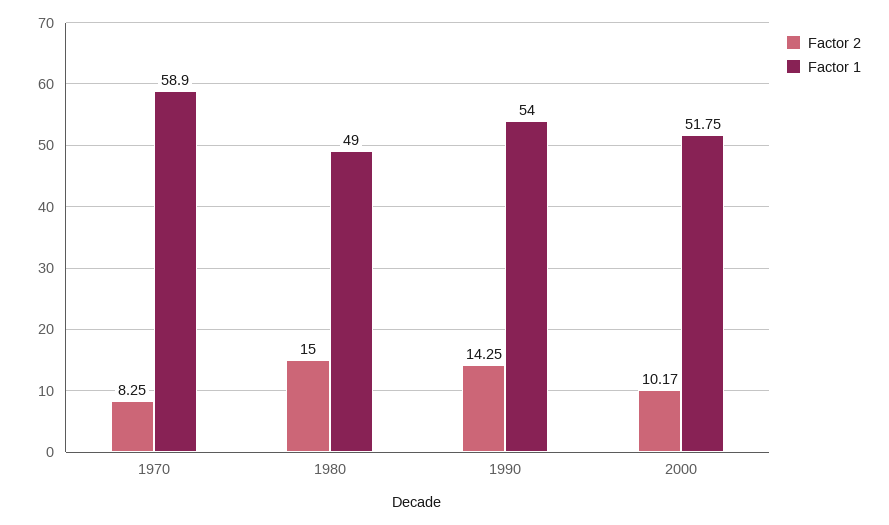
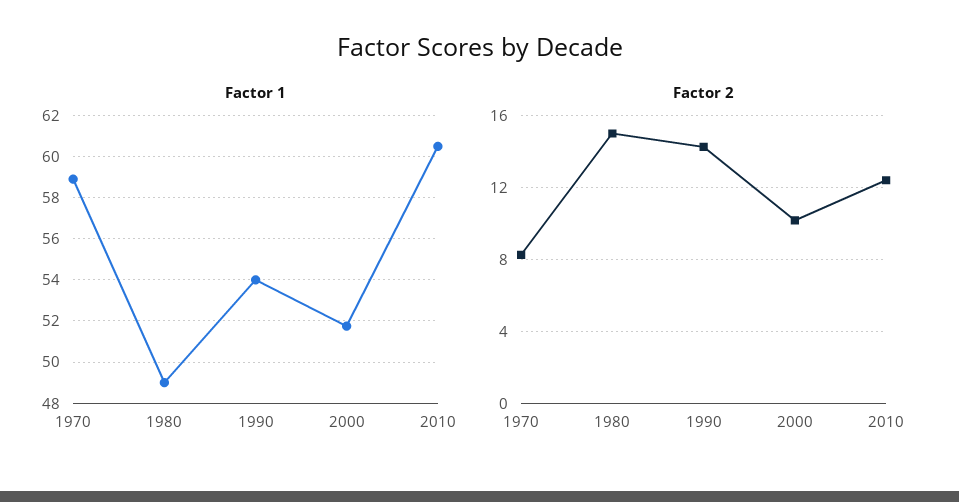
Factor 1, 2010: none -> 60.5
Factor 2, 2010: none -> 12.5

